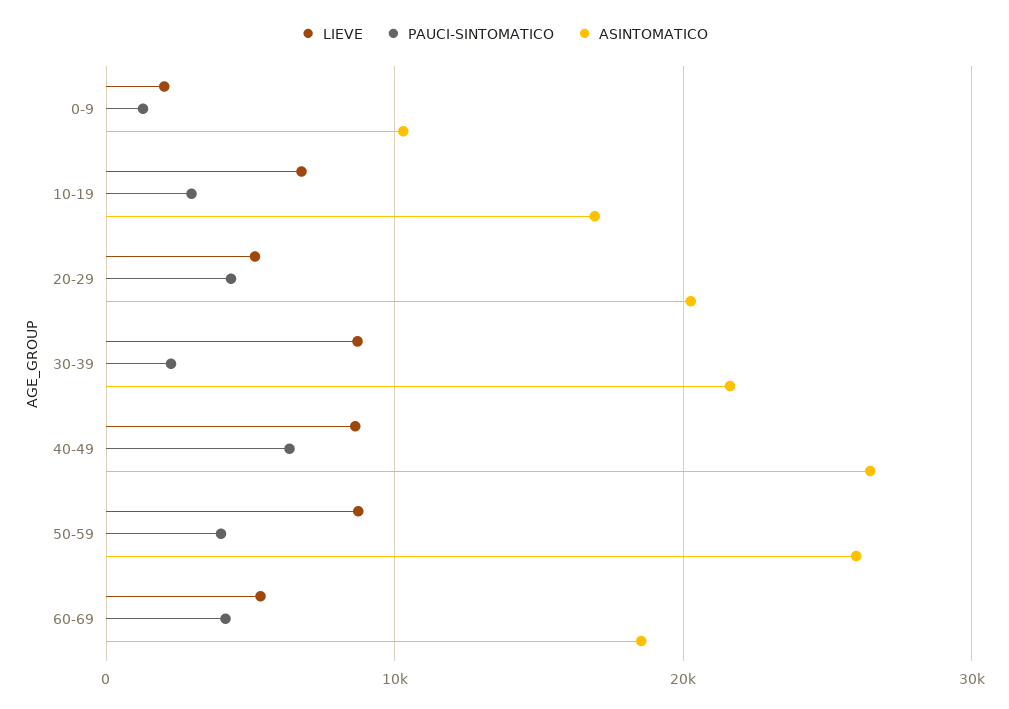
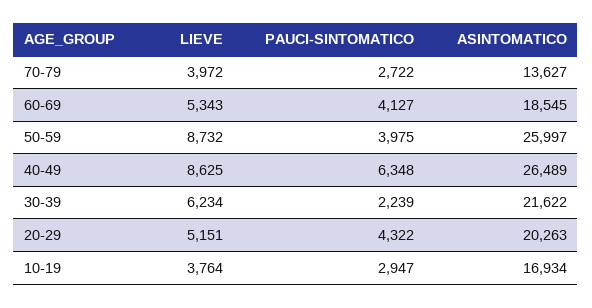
LIEVE, 0-9: 2000 -> none
PAUCI-SINTOMATICO, 0-9: 1000 -> none
ASINTOMATICO, 0-9: 10000 -> none
LIEVE, 10-19: 7000 -> 3764
LIEVE, 30-39: 9000 -> 6234
LIEVE, 70-79: none -> 3972
PAUCI-SINTOMATICO, 70-79: none -> 2722
ASINTOMATICO, 70-79: none -> 13627

